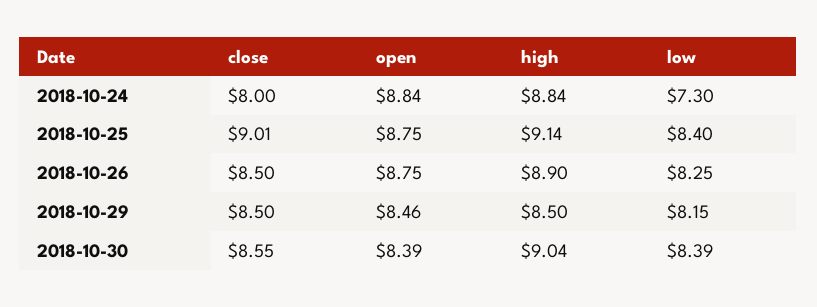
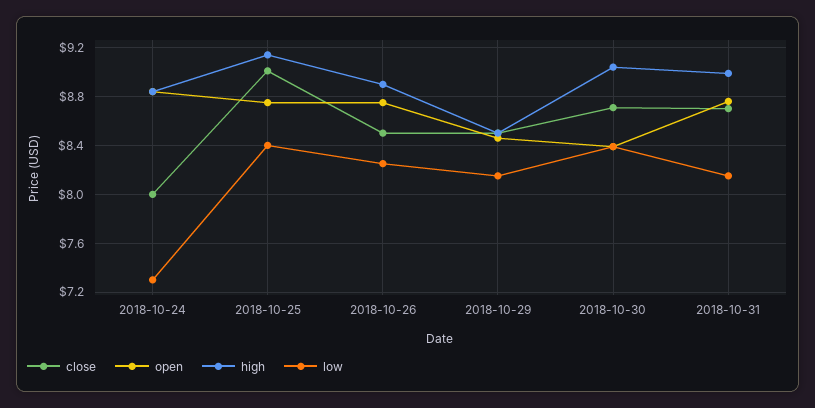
close, 2018-10-30: 8.55 -> 8.7
close, 2018-10-31: none -> 8.7
open, 2018-10-31: none -> 8.75
high, 2018-10-31: none -> 9
low, 2018-10-31: none -> 8.15

